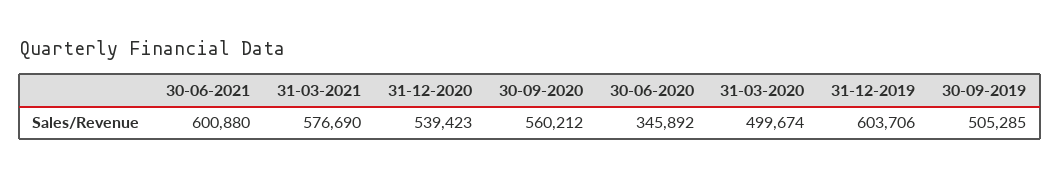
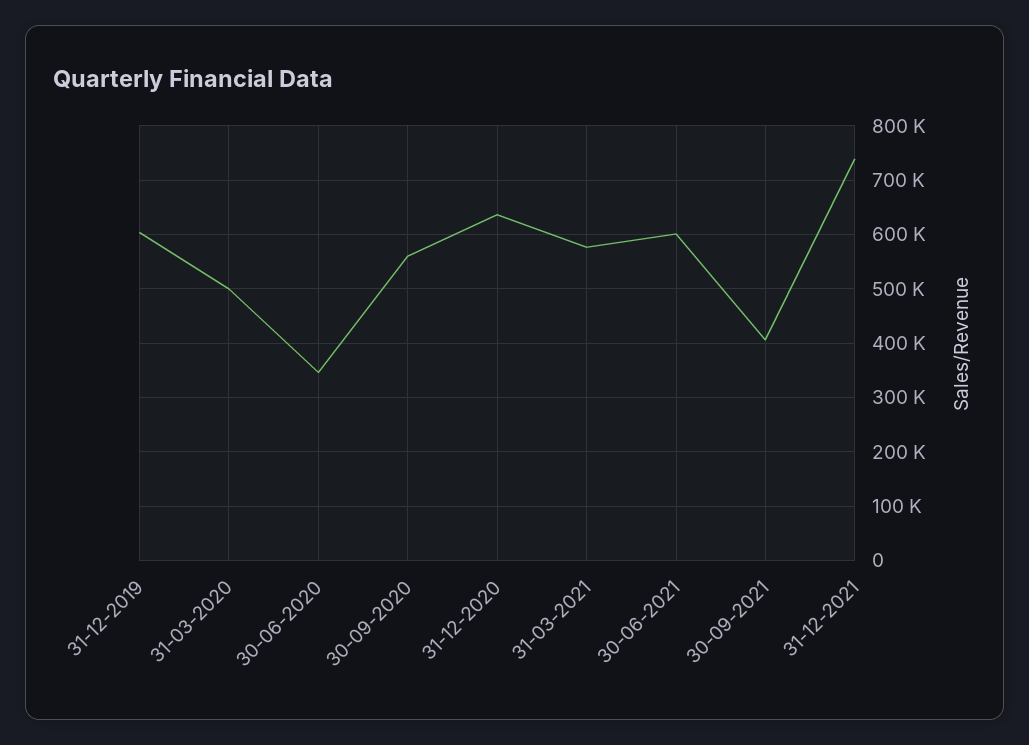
31-12-2020: 539423 -> 640000
30-09-2019: 505285 -> none
30-09-2021: none -> 400000
31-12-2021: none -> 740000

